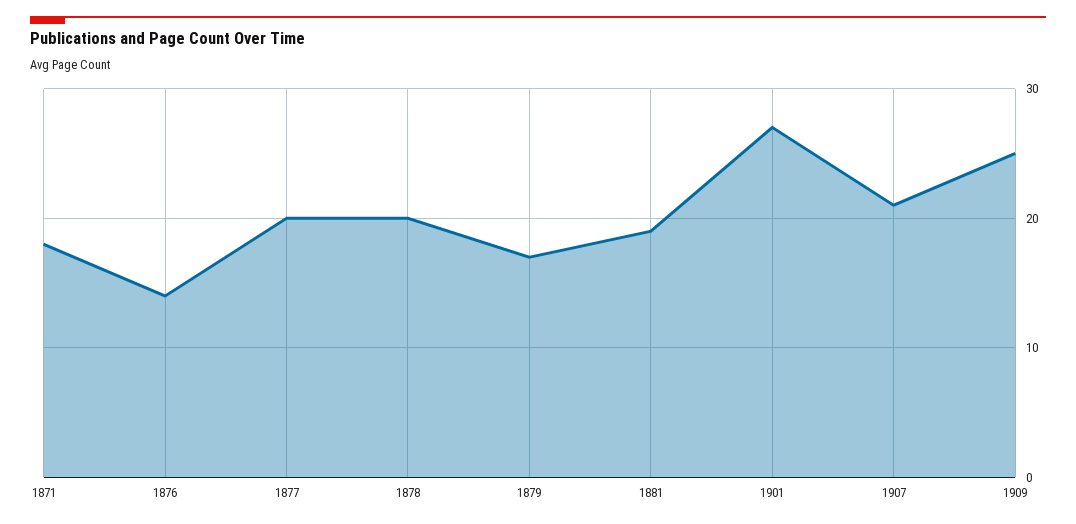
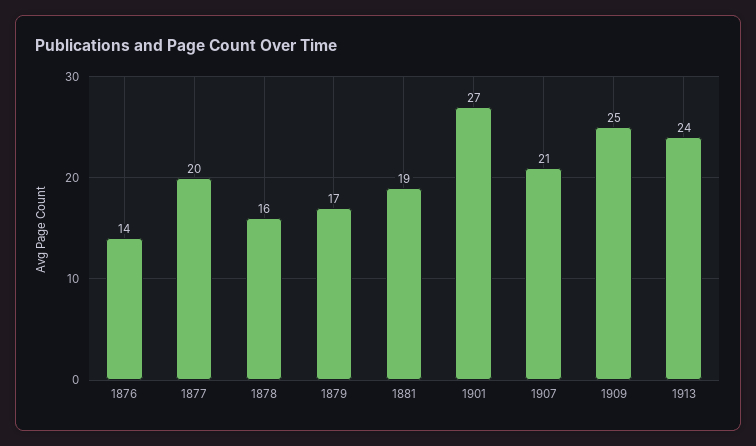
1871: 18 -> none
1878: 20 -> 16
1913: none -> 24

